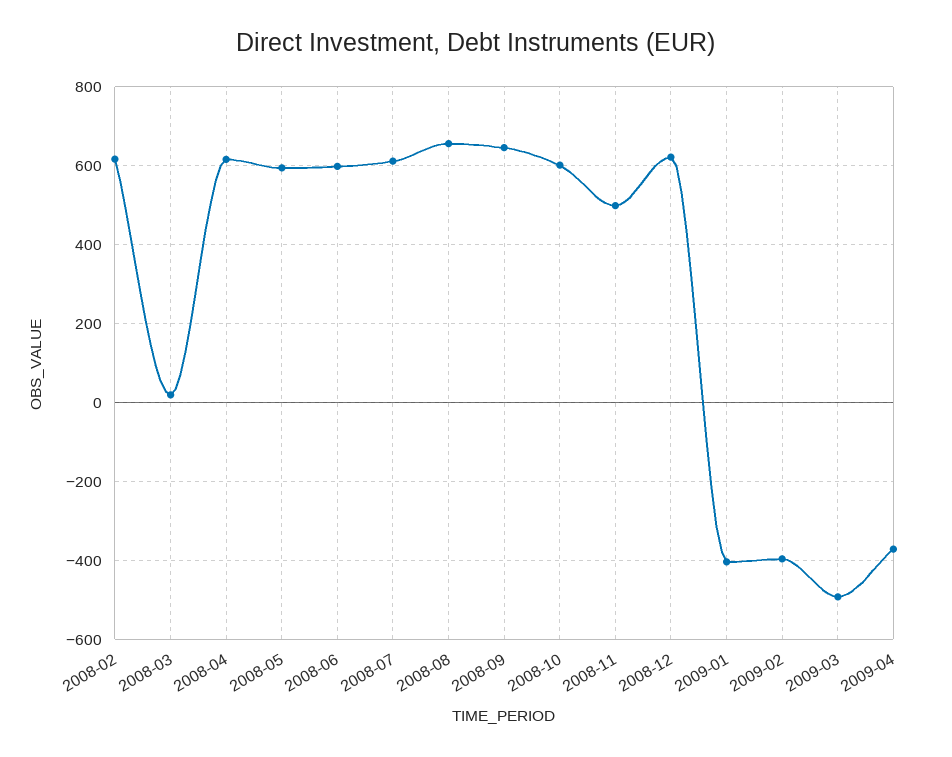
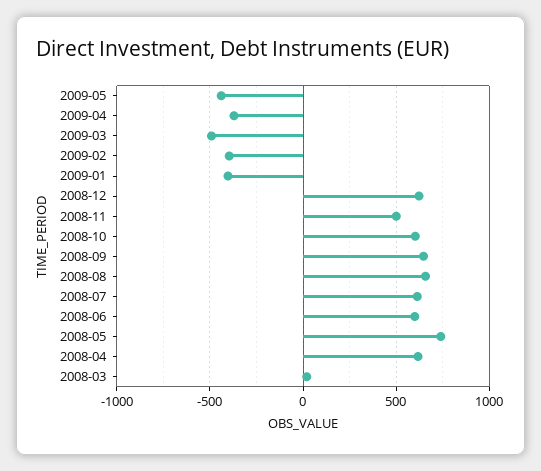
2008-02: 620 -> none
2008-05: 600 -> 750
2009-05: none -> -450

